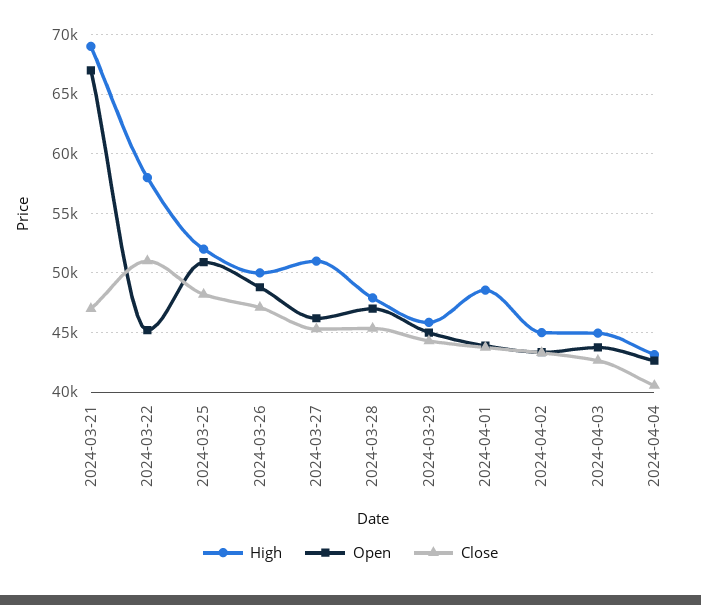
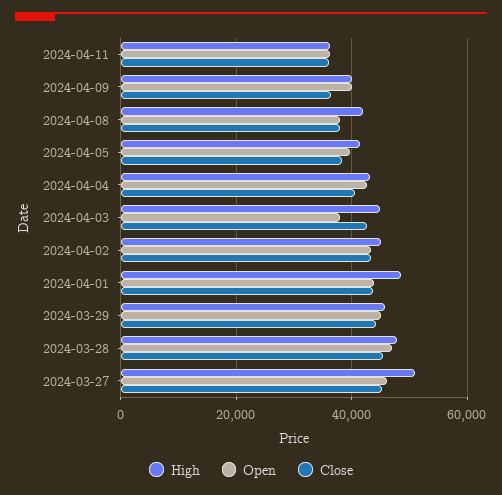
High, 2024-03-21: 69000 -> none
Open, 2024-03-21: 67000 -> none
Close, 2024-03-21: 47000 -> none
High, 2024-03-22: 58000 -> none
Open, 2024-03-22: 45000 -> none
Close, 2024-03-22: 51000 -> none
High, 2024-03-25: 52000 -> none
Open, 2024-03-25: 51000 -> none
Close, 2024-03-25: 48000 -> none
High, 2024-03-26: 50000 -> none
Open, 2024-03-26: 49000 -> none
Close, 2024-03-26: 47000 -> none
Open, 2024-04-03: 44000 -> 38000
High, 2024-04-11: none -> 36000
Open, 2024-04-11: none -> 36000
Close, 2024-04-11: none -> 36000
High, 2024-04-09: none -> 40000
Open, 2024-04-09: none -> 40000
Close, 2024-04-09: none -> 36000
High, 2024-04-08: none -> 42000
Open, 2024-04-08: none -> 38000
Close, 2024-04-08: none -> 38000
High, 2024-04-05: none -> 42000
Open, 2024-04-05: none -> 40000
Close, 2024-04-05: none -> 38000

